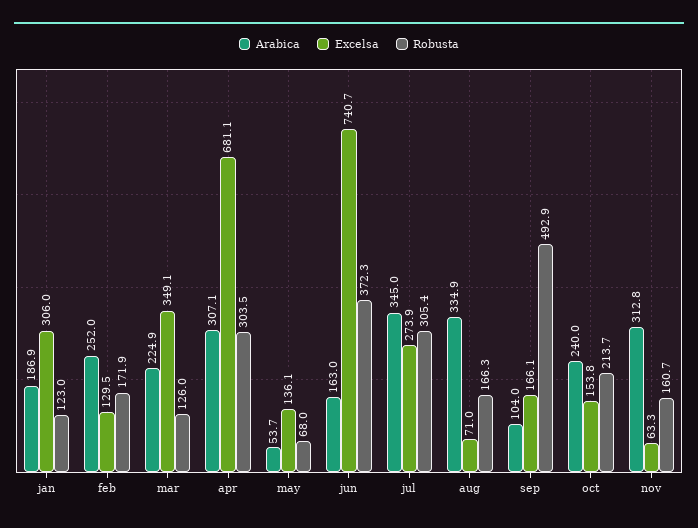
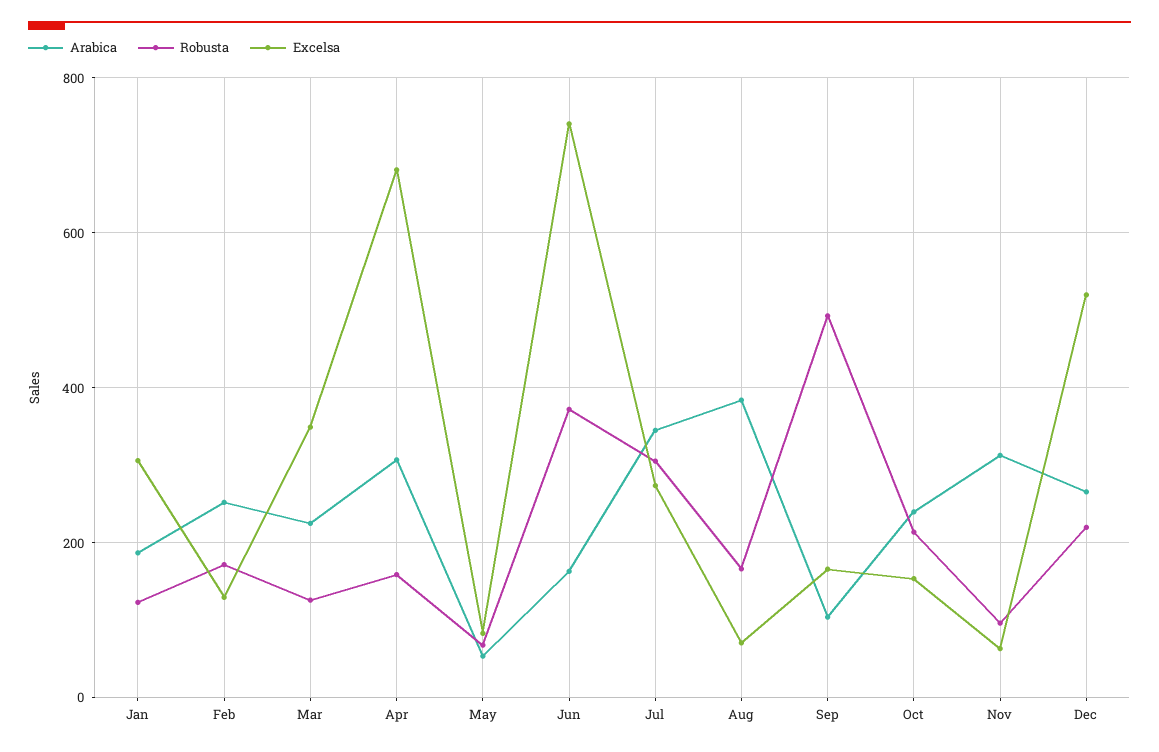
Robusta, apr: 303.5 -> 160
Excelsa, may: 136.1 -> 80
Arabica, aug: 334.9 -> 380
Robusta, nov: 160.7 -> 100
Arabica, Dec: none -> 260
Robusta, Dec: none -> 220
Excelsa, Dec: none -> 520

